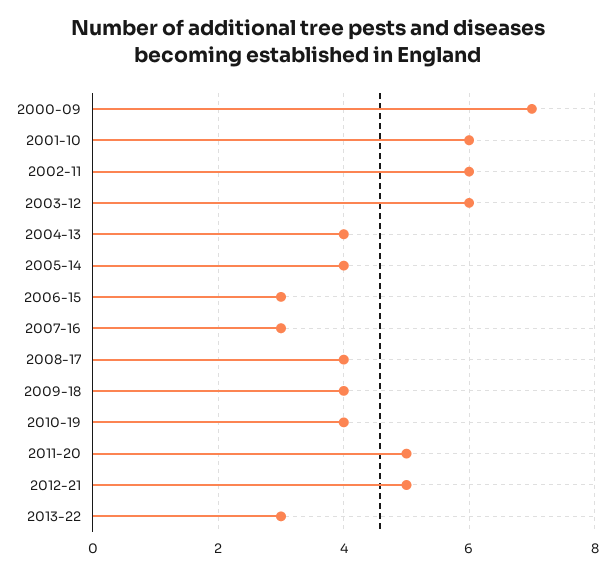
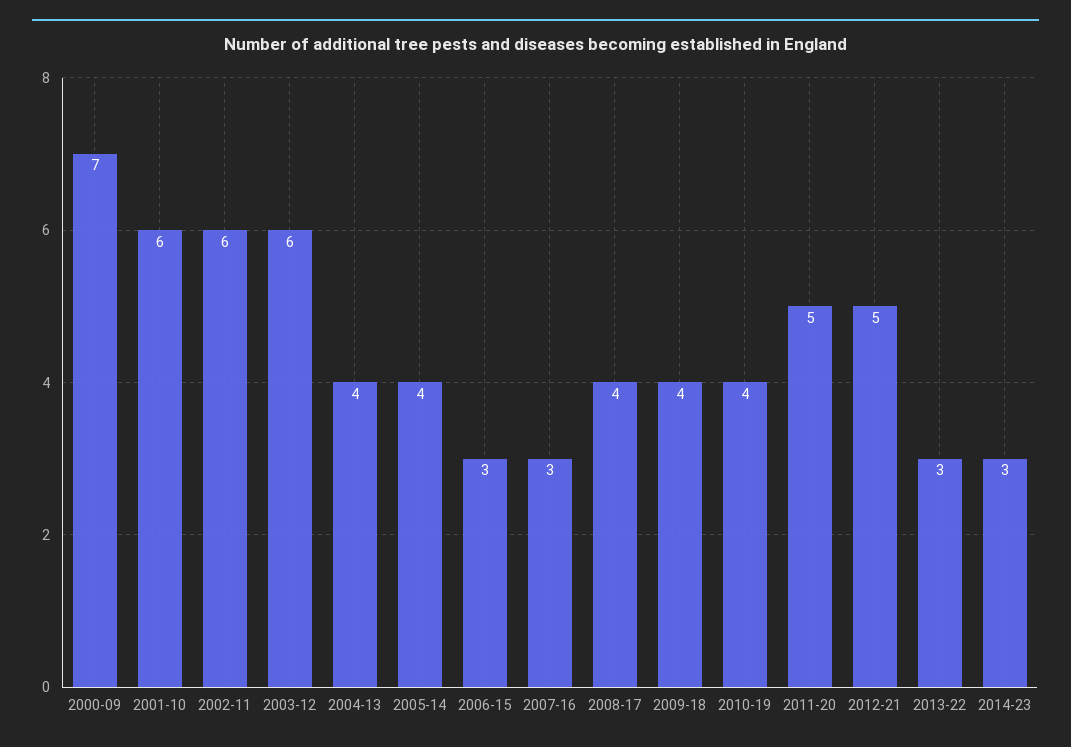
2014-23: none -> 3

